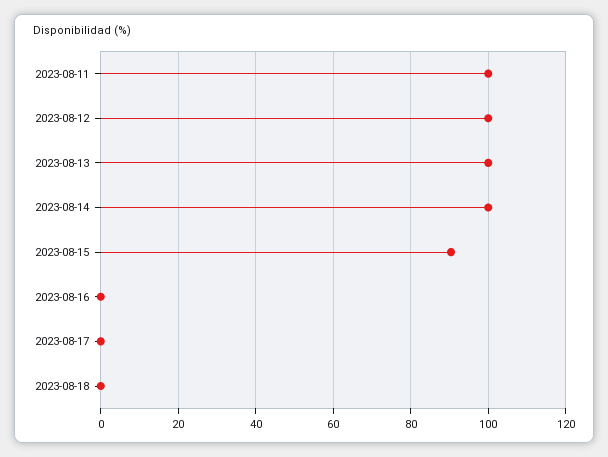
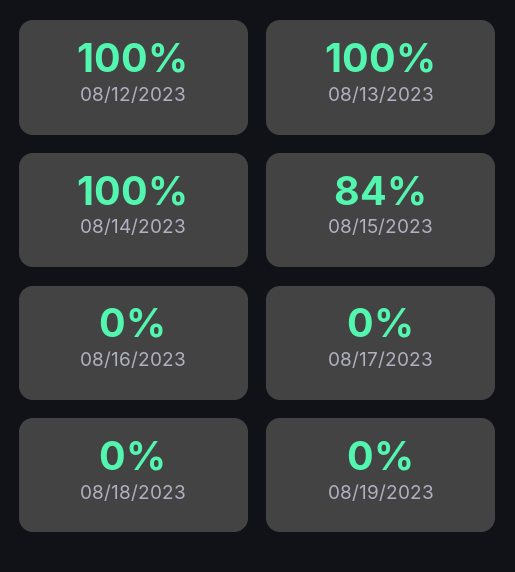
2023-08-11: 100 -> none
2023-08-15: 90 -> 84
08/19/2023: none -> 0

